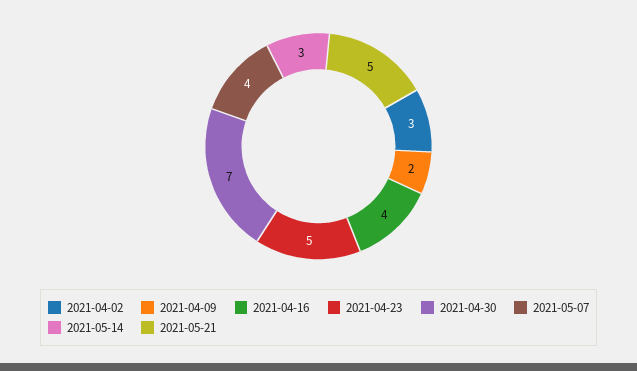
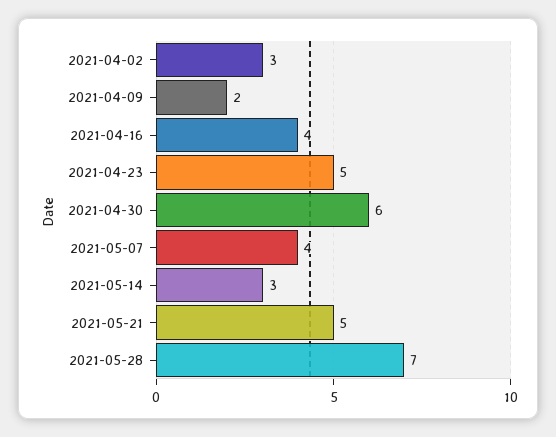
2021-04-30: 7 -> 6
2021-05-28: none -> 7

